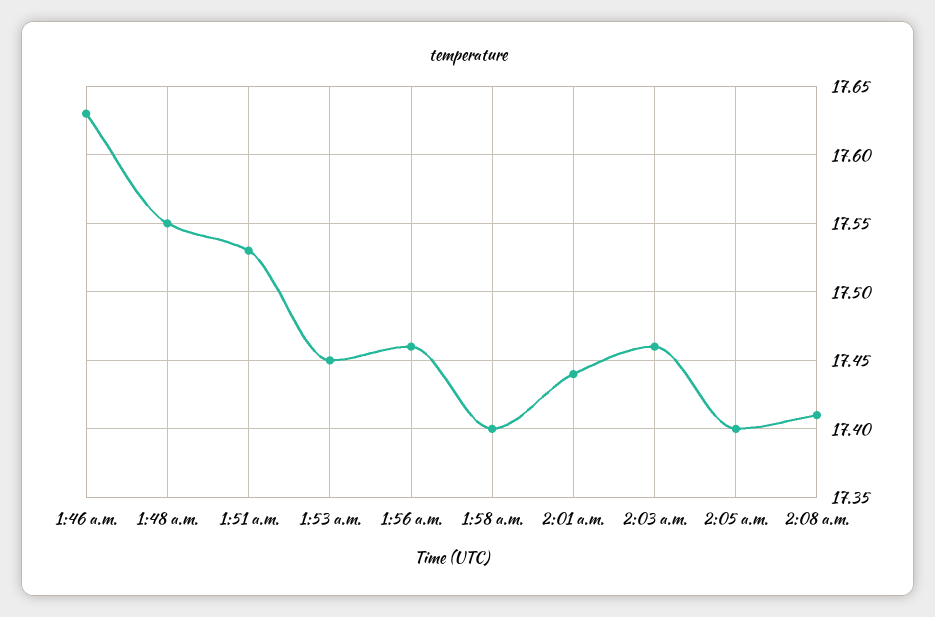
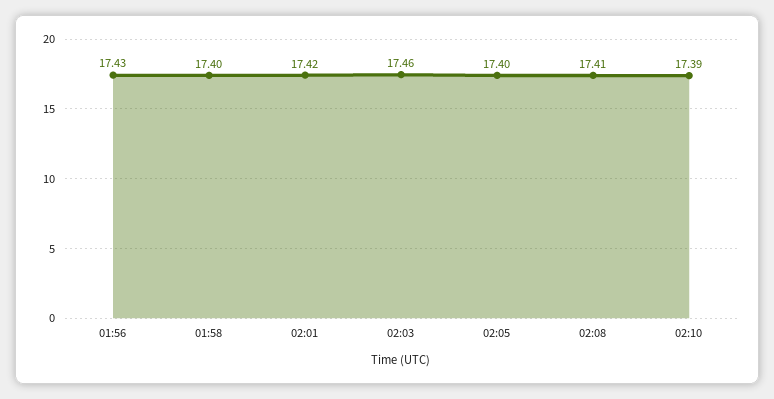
1:46 a.m.: 17.63 -> none
1:48 a.m.: 17.55 -> none
1:51 a.m.: 17.53 -> none
1:53 a.m.: 17.45 -> none
1:56 a.m.: 17.46 -> 17.43
2:01 a.m.: 17.44 -> 17.42
02:10: none -> 17.39

